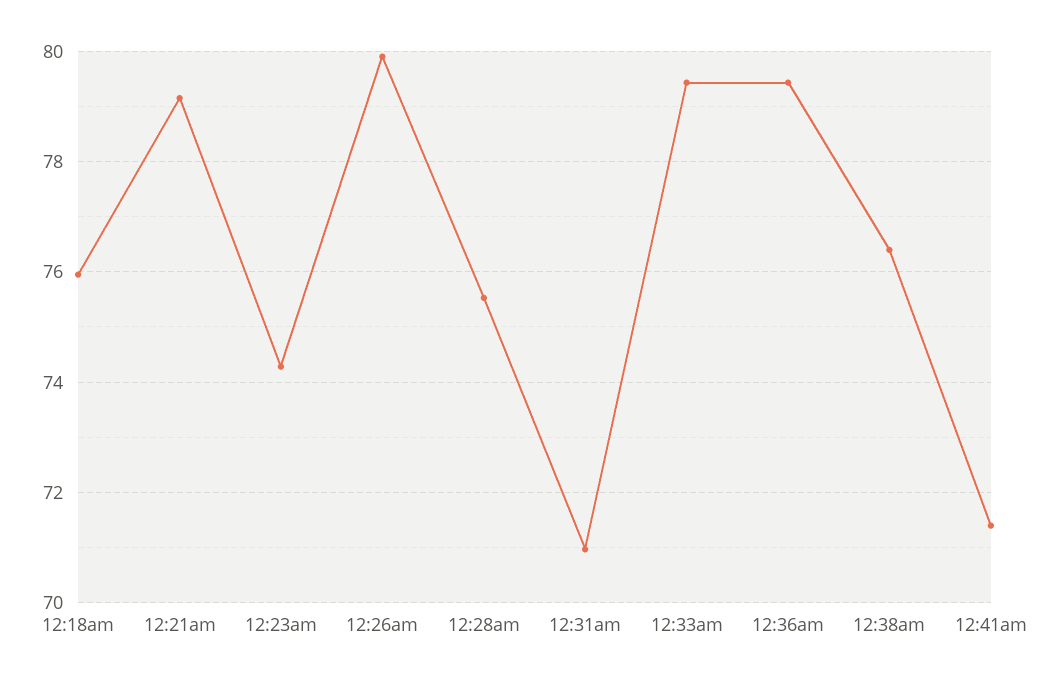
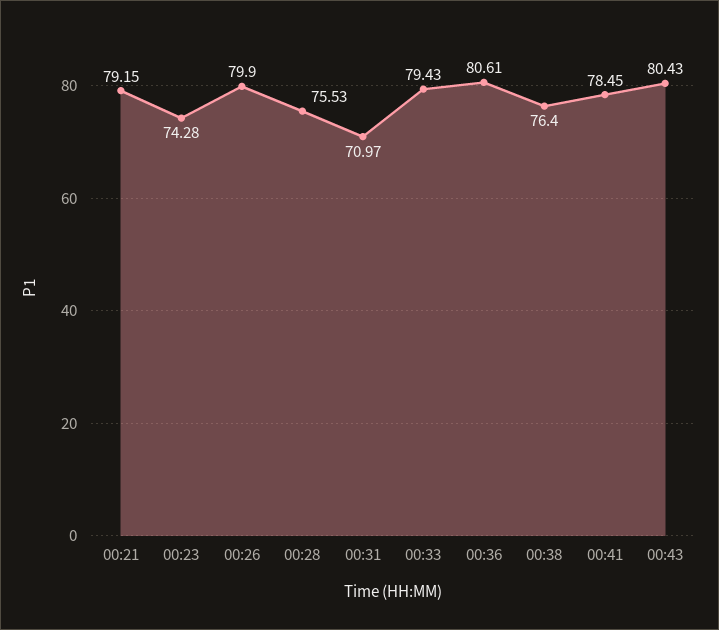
12:18am: 76 -> none
12:36am: 79.4 -> 80.61
12:41am: 71.4 -> 78.45
00:43: none -> 80.43

